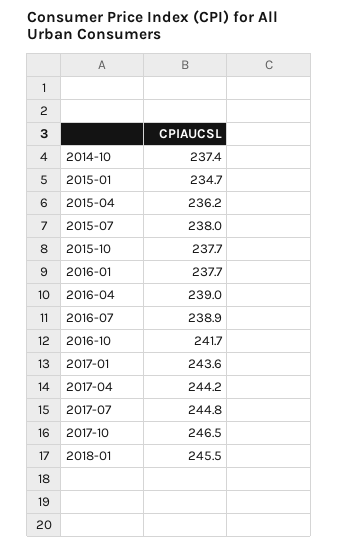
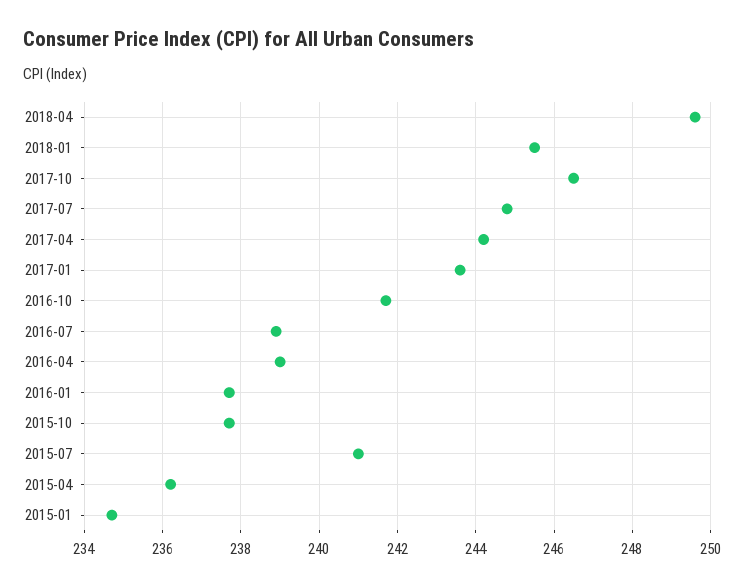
2014-10: 237.4 -> none
2015-07: 238 -> 241
2018-04: none -> 249.5

